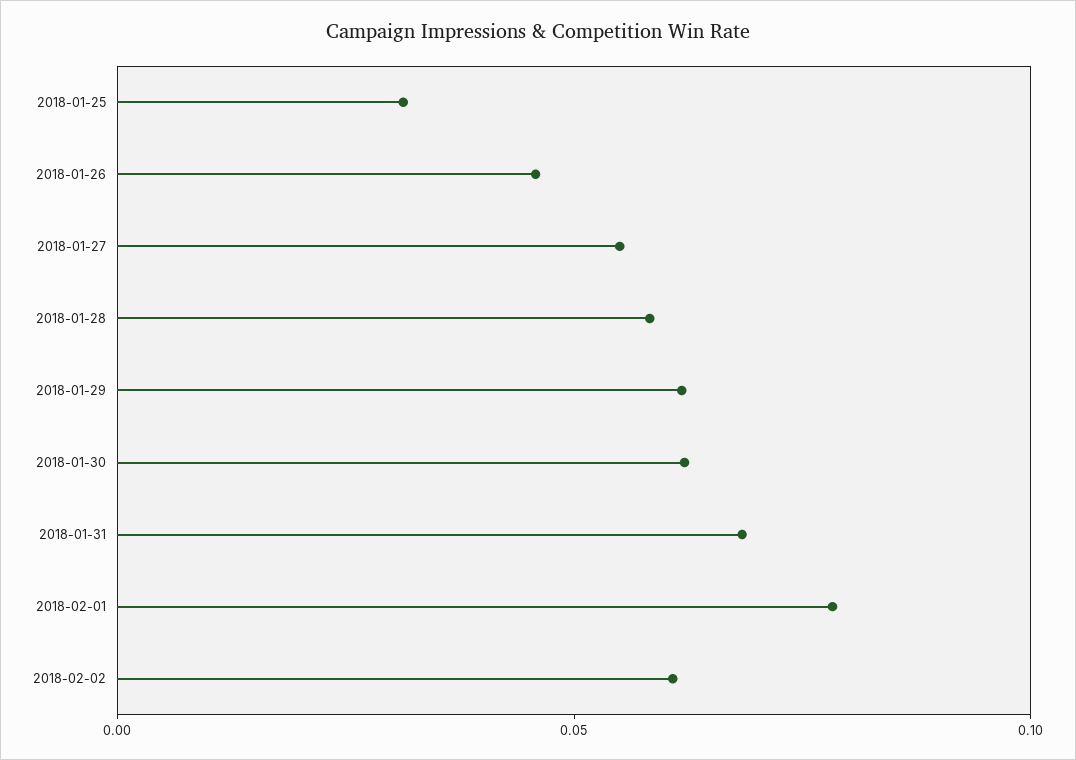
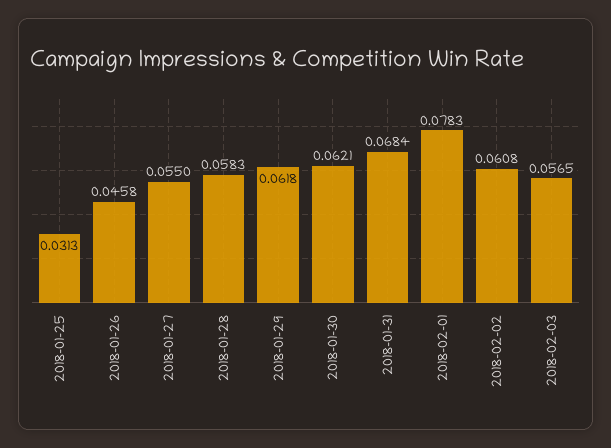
2018-02-03: none -> 0.0565

